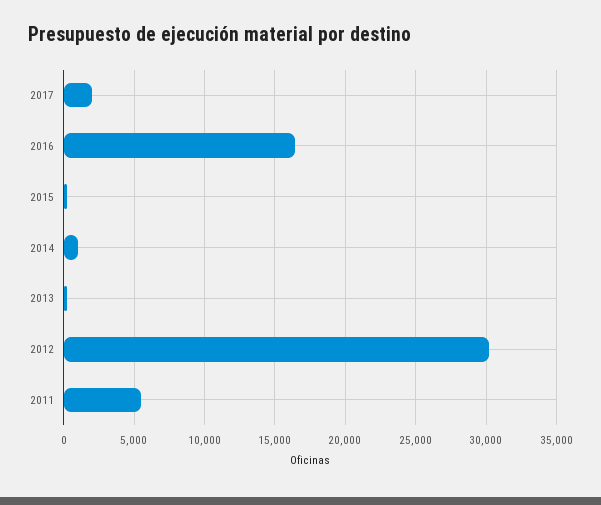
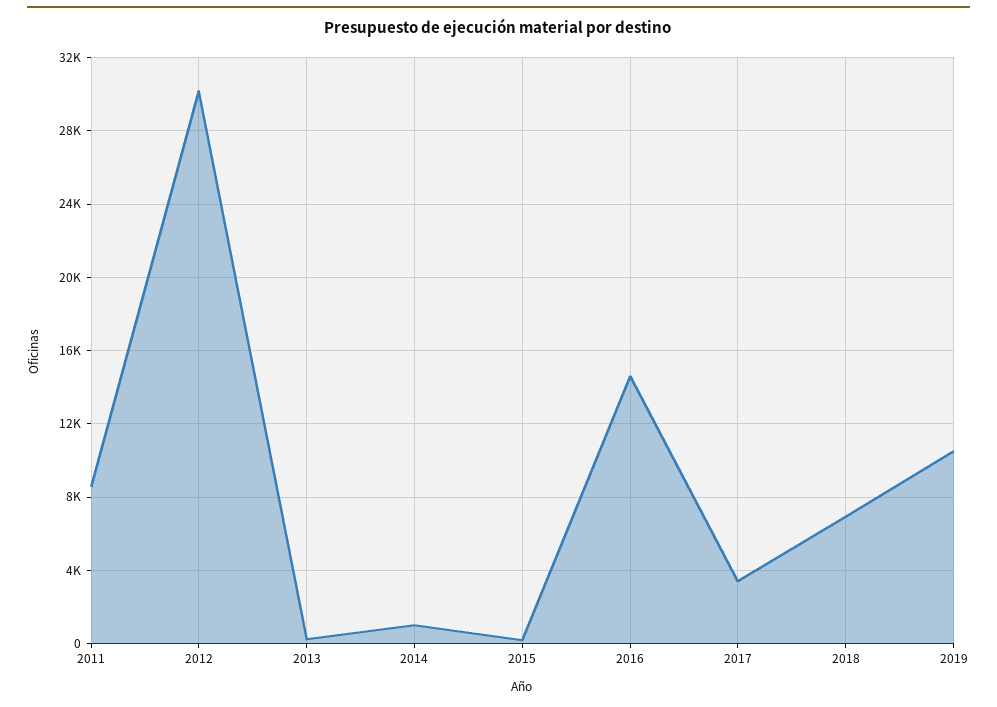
2017: 2000 -> 3500
2016: 16500 -> 14500
2011: 5500 -> 8500
2018: none -> 7000
2019: none -> 10500

